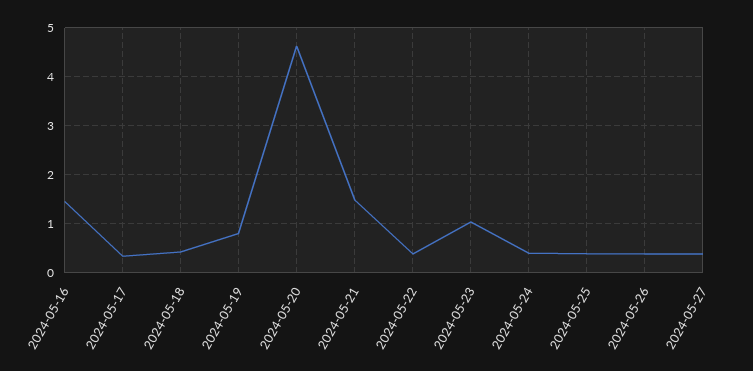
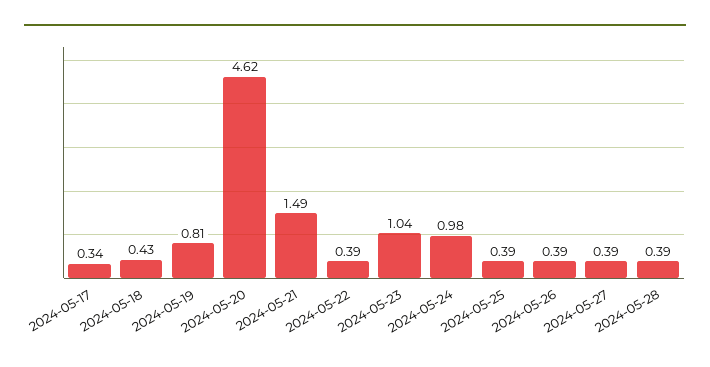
2024-05-16: 1.4 -> none
2024-05-24: 0.4 -> 0.98
2024-05-28: none -> 0.39

